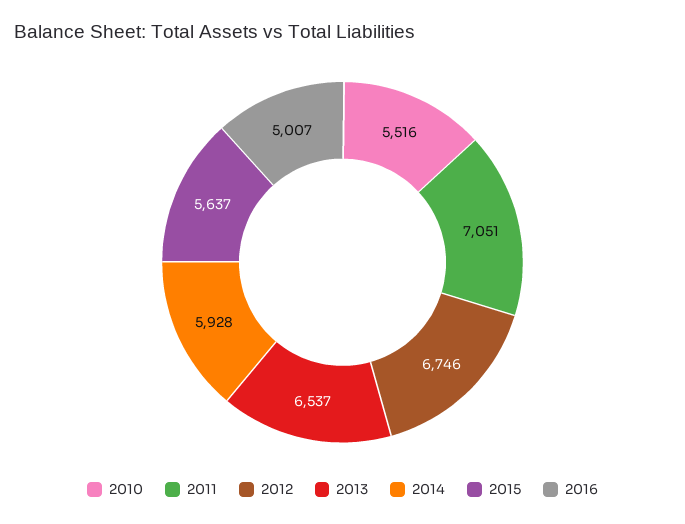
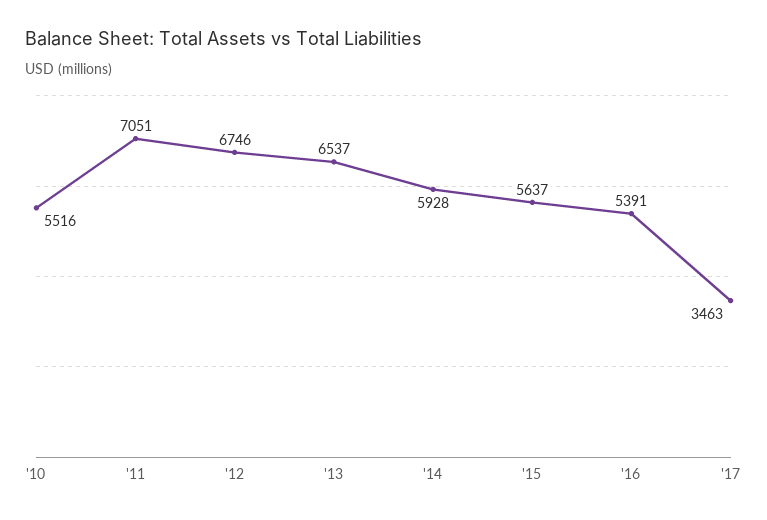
2016: 5007 -> 5391
'17: none -> 3463

